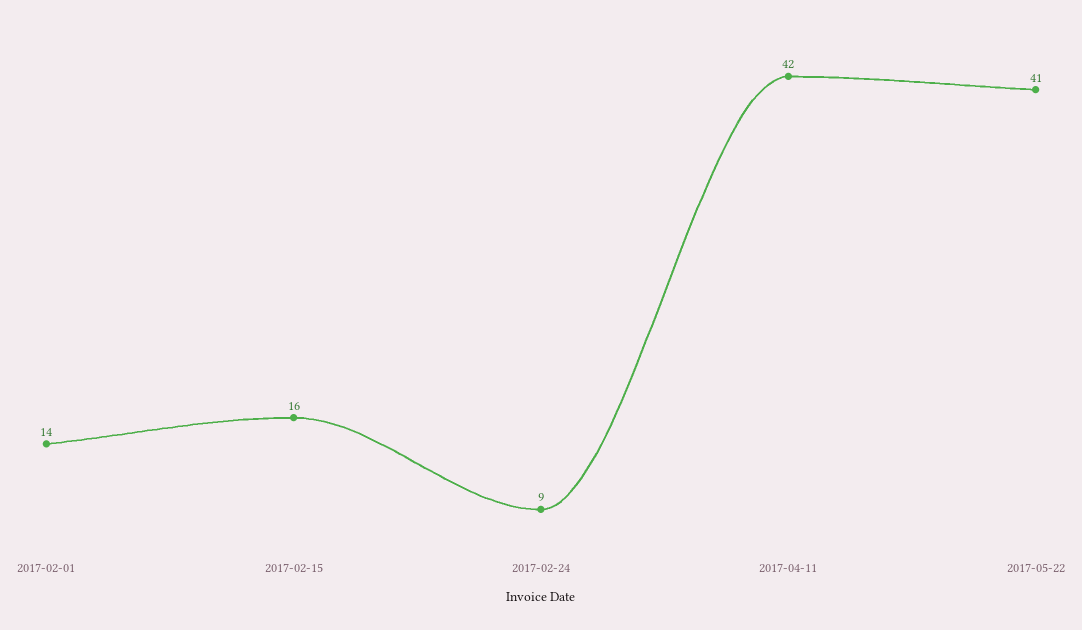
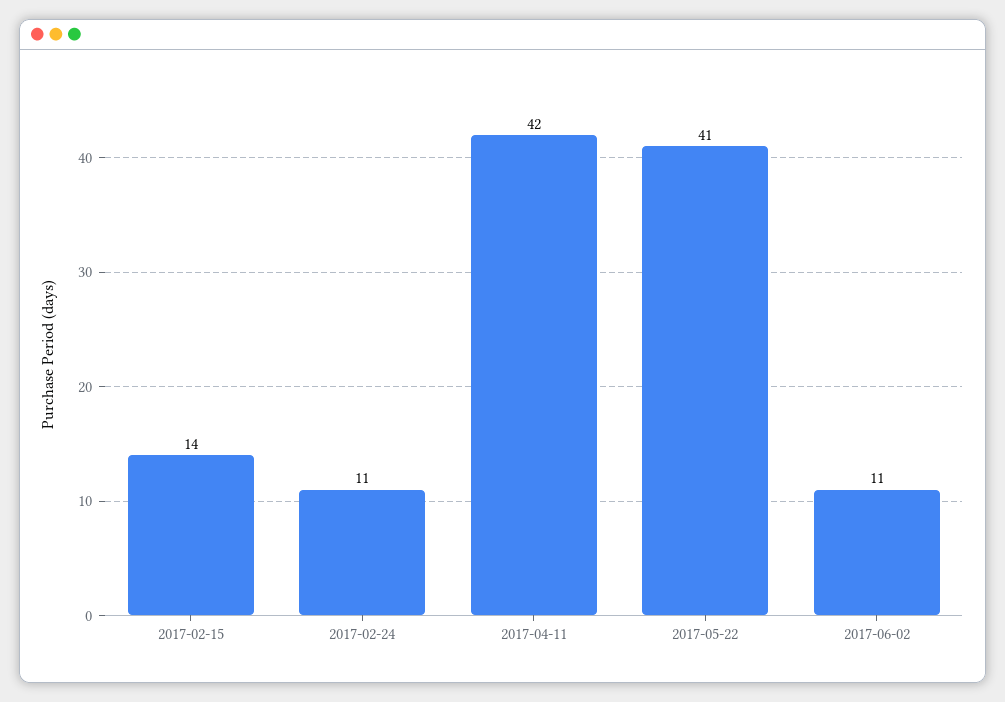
2017-02-01: 14 -> none
2017-02-15: 16 -> 14
2017-02-24: 9 -> 11
2017-06-02: none -> 11

